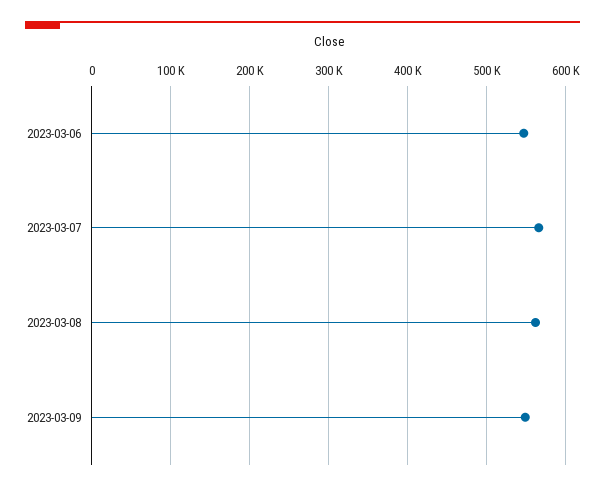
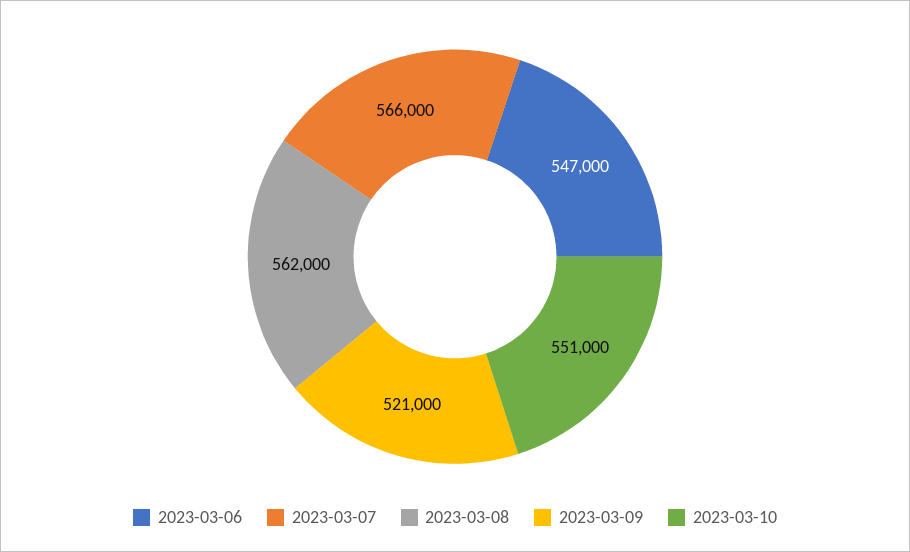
2023-03-09: 550000 -> 521000
2023-03-10: none -> 551000

